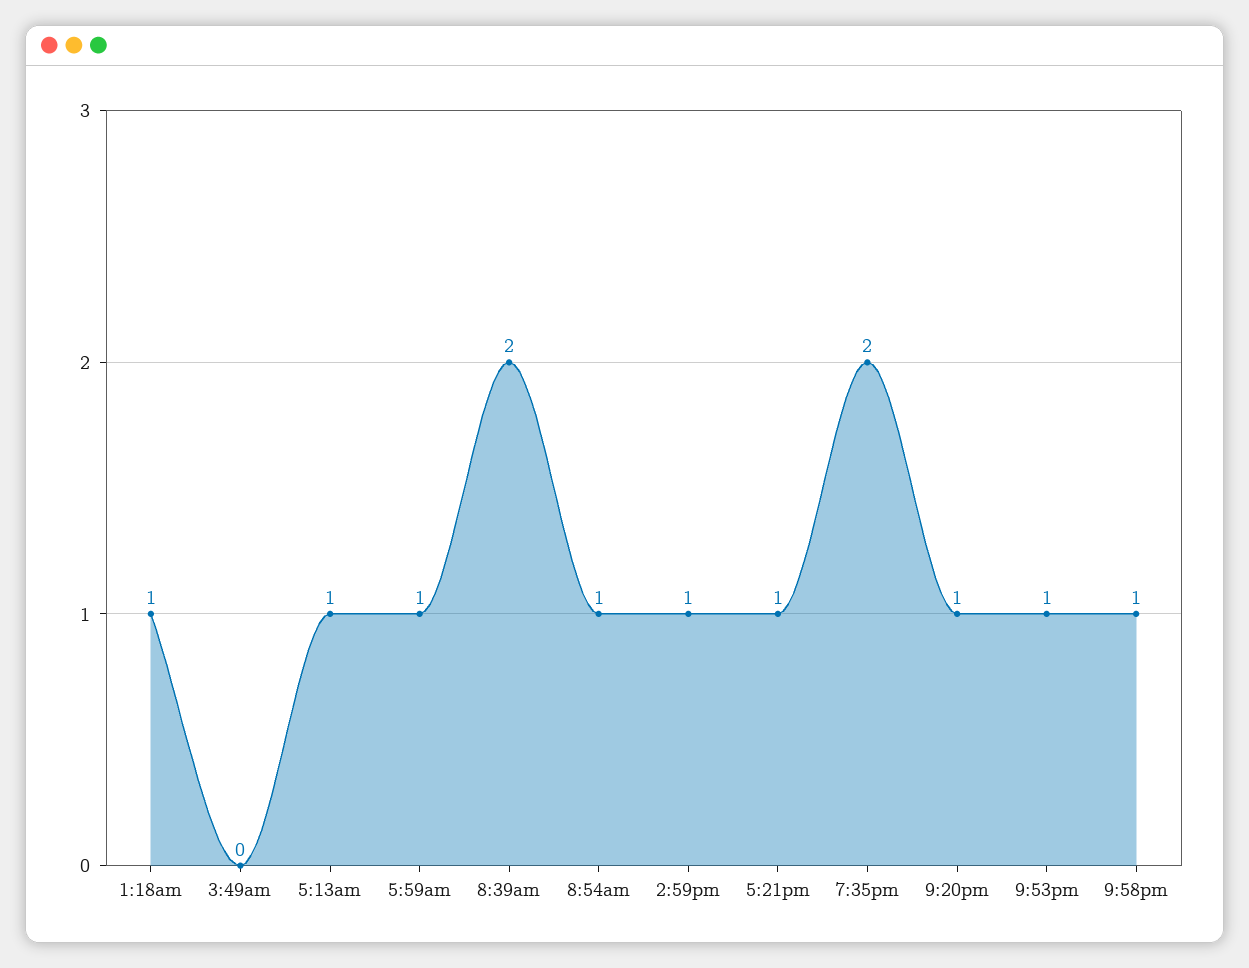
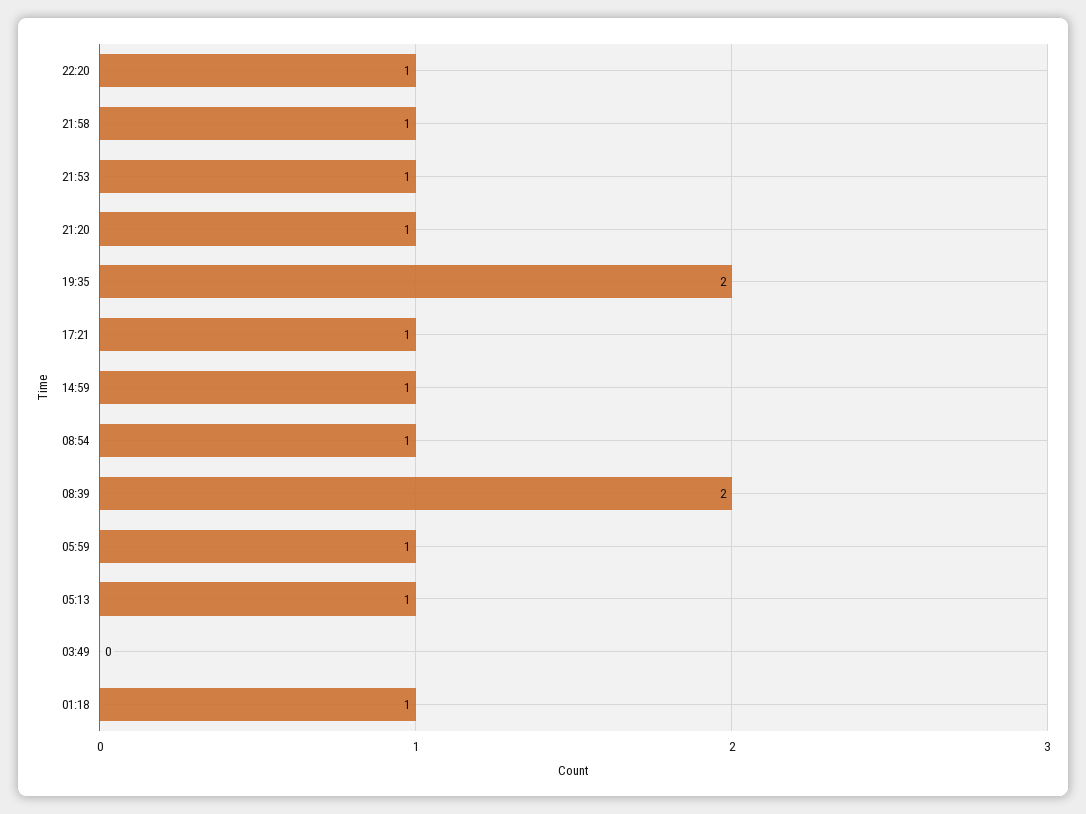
22:20: none -> 1

